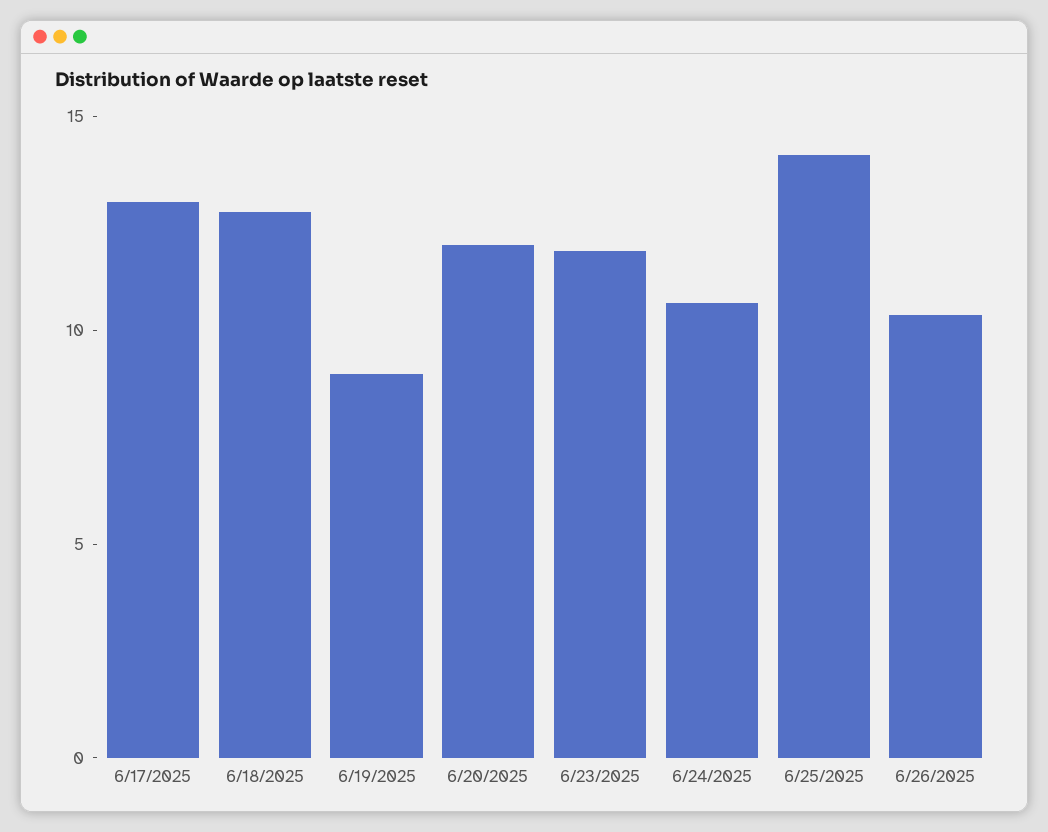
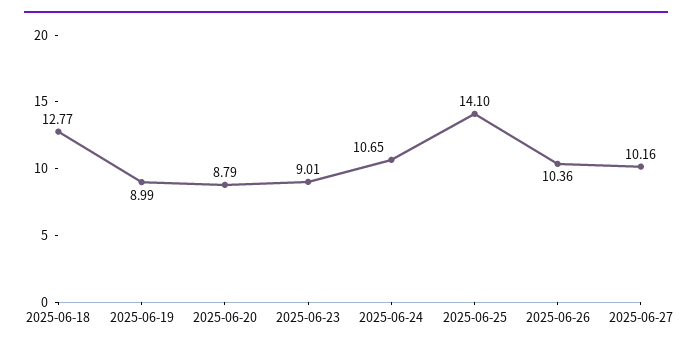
6/17/2025: 13 -> none
6/20/2025: 12 -> 8.79
6/23/2025: 12 -> 9.01
2025-06-27: none -> 10.16

